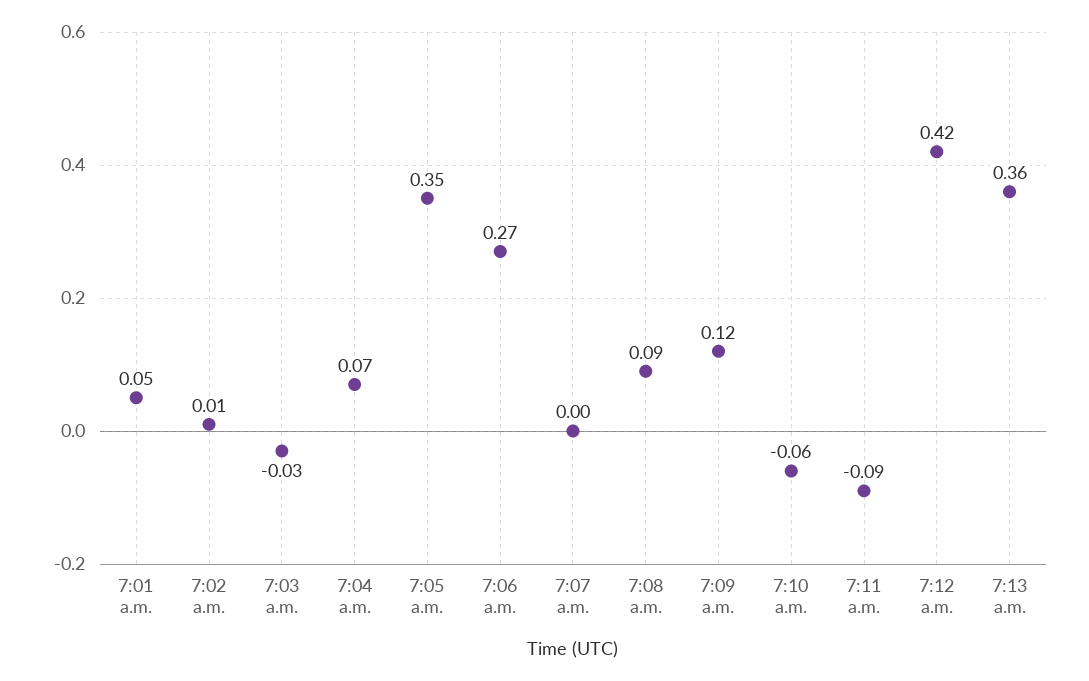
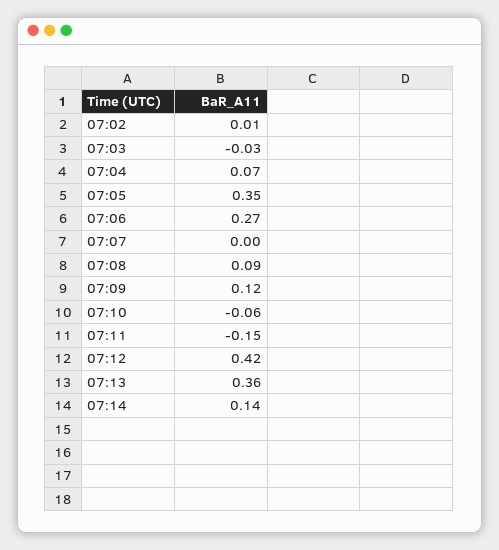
7:01 a.m.: 0.05 -> none
7:11 a.m.: -0.09 -> -0.15
07:14: none -> 0.14

